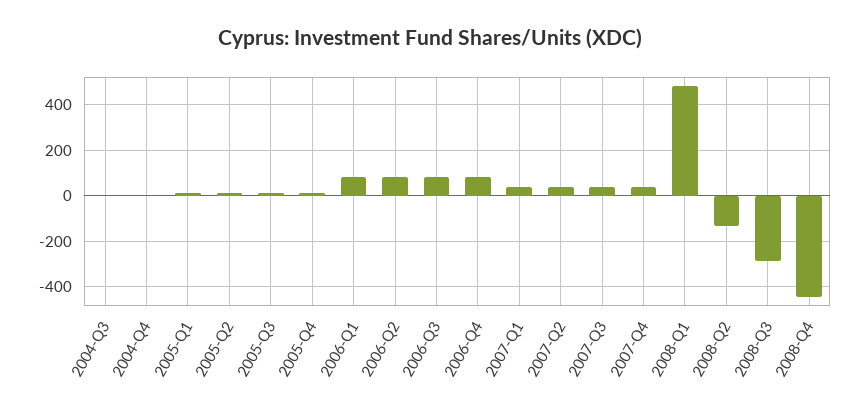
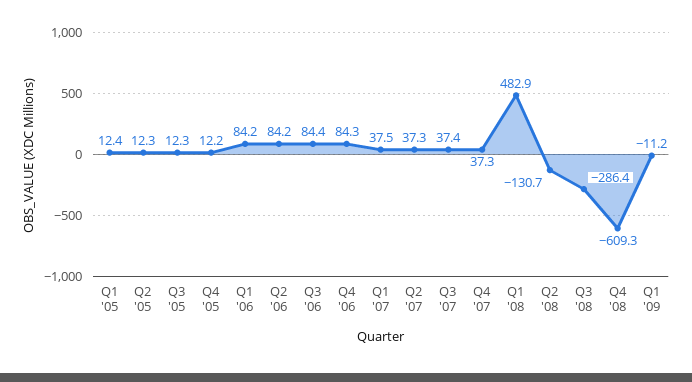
2004-Q3: 0 -> none
2004-Q4: 0 -> none
2008-Q4: -450 -> -609.3
Q1 '09: none -> -11.2

